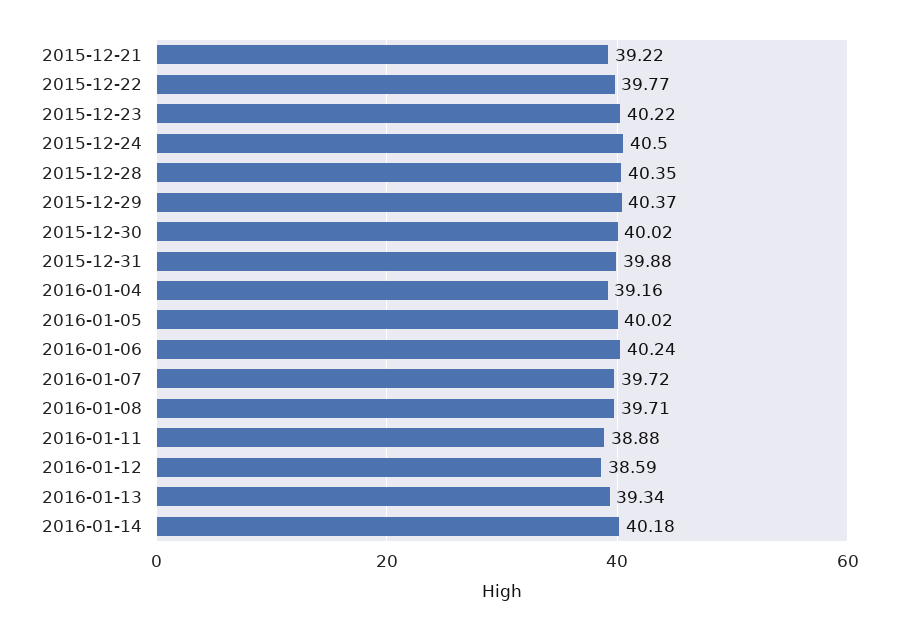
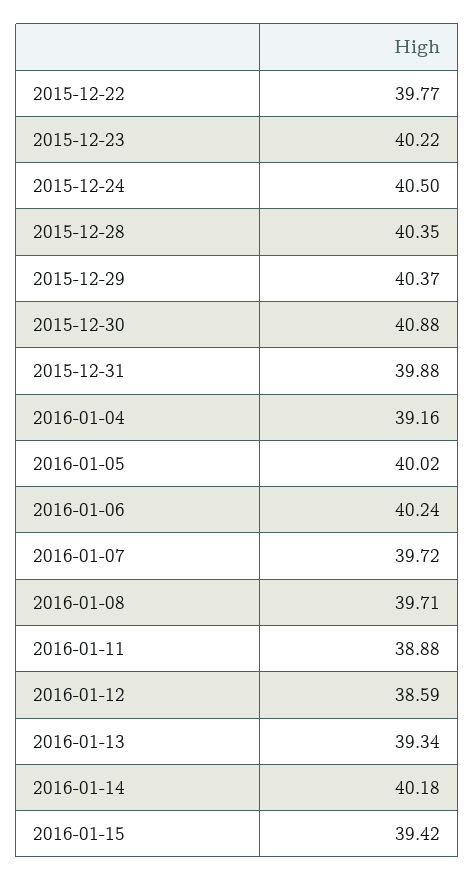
2015-12-21: 39.22 -> none
2015-12-30: 40.02 -> 40.88
2016-01-15: none -> 39.42

